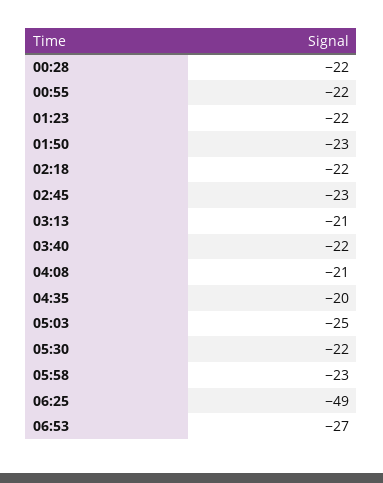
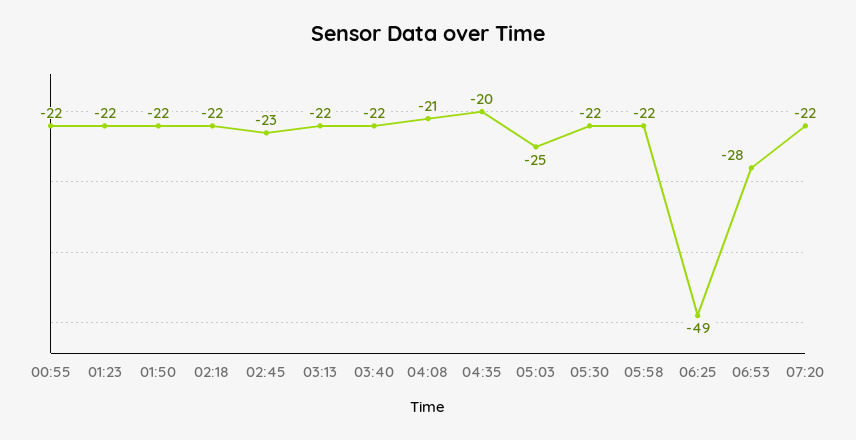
00:28: -22 -> none
01:50: -23 -> -22
03:13: -21 -> -22
05:58: -23 -> -22
06:53: -27 -> -28
07:20: none -> -22

